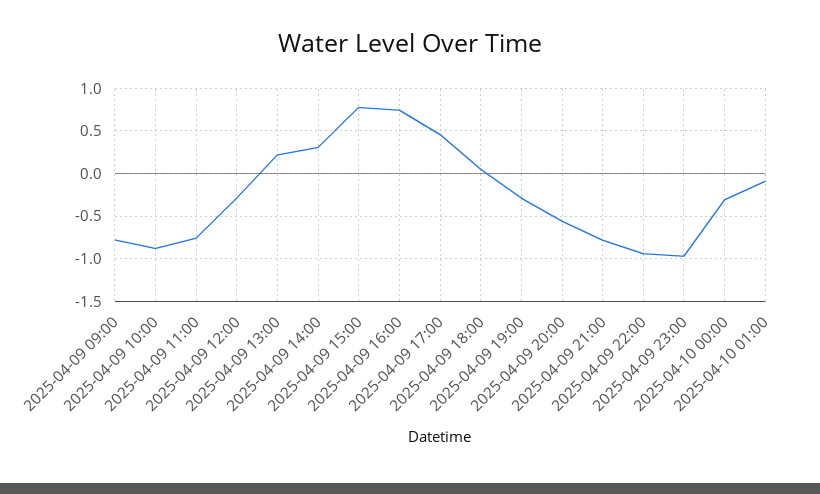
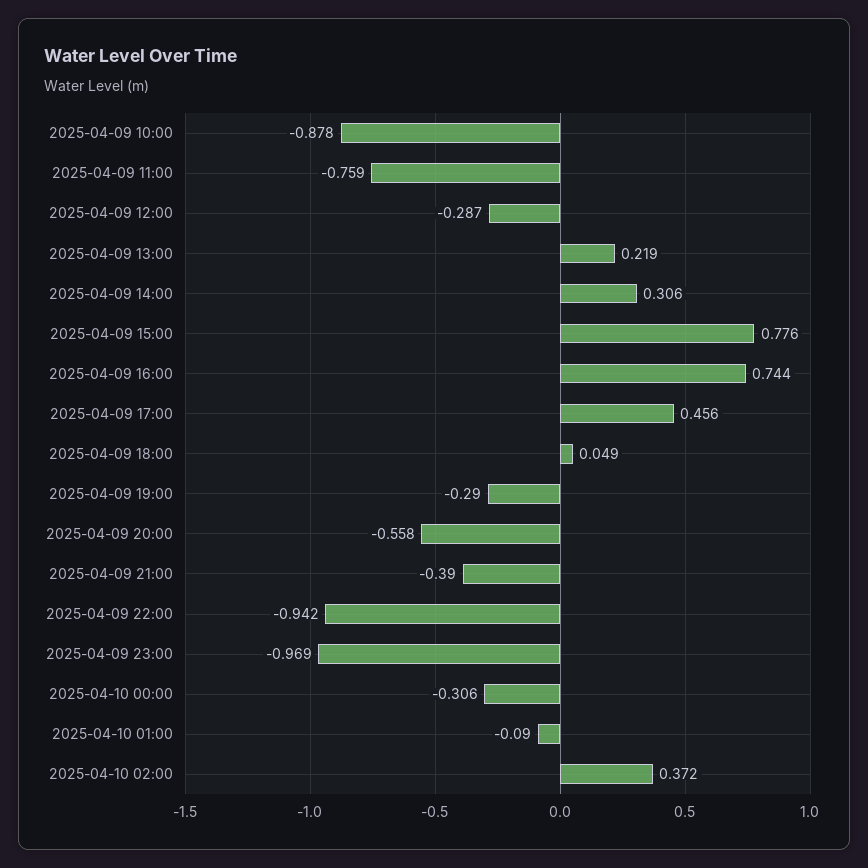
2025-04-09 09:00: -0.8 -> none
2025-04-09 21:00: -0.8 -> -0.39
2025-04-10 02:00: none -> 0.372

